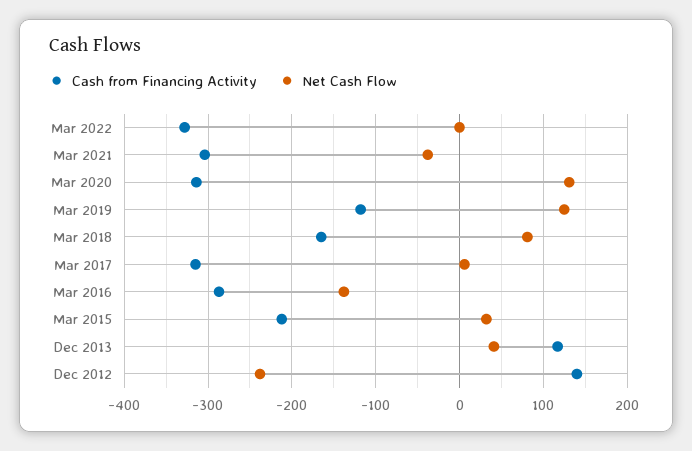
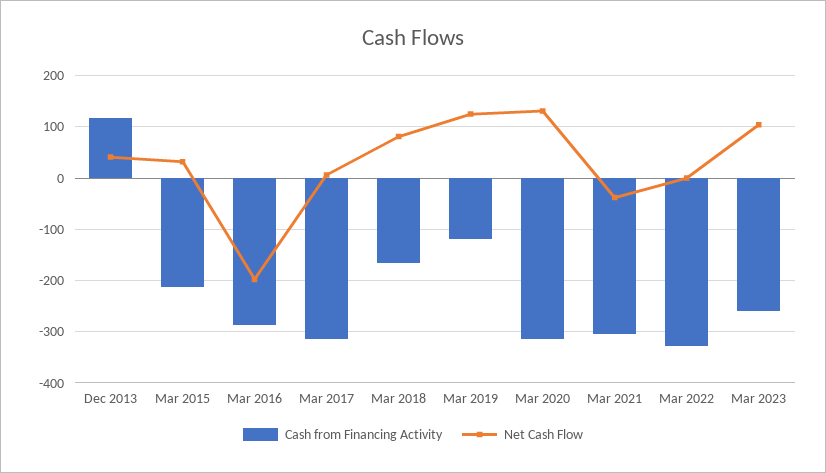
Net Cash Flow, Mar 2016: -140 -> -200
Cash from Financing Activity, Dec 2012: 140 -> none
Net Cash Flow, Dec 2012: -240 -> none
Cash from Financing Activity, Mar 2023: none -> -260
Net Cash Flow, Mar 2023: none -> 100

